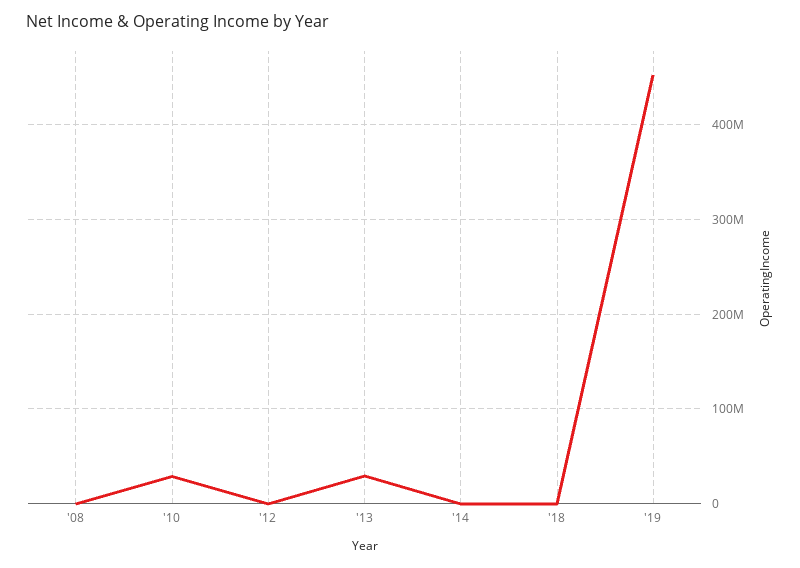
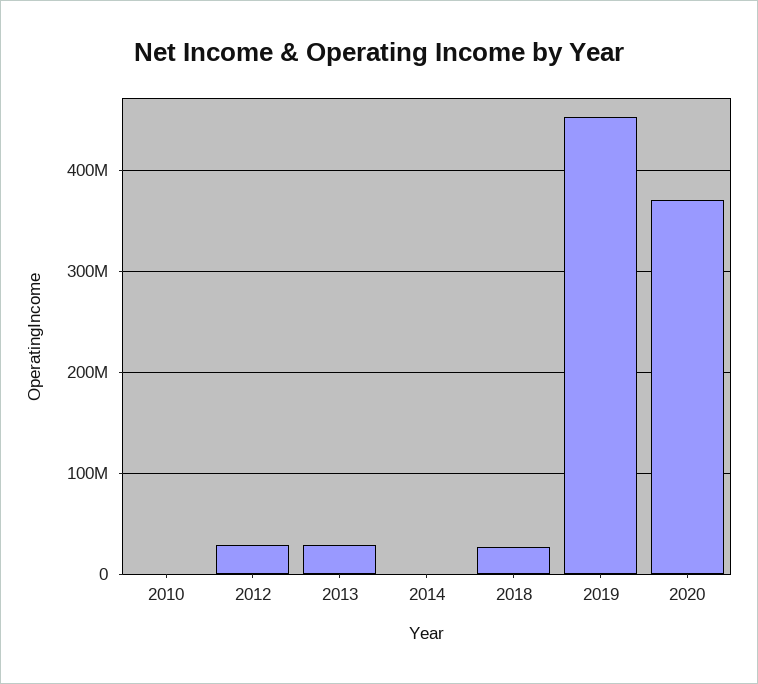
'08: 0 -> none
'10: 30000000 -> 0
'12: 0 -> 30000000
'18: 0 -> 30000000
2020: none -> 370000000

